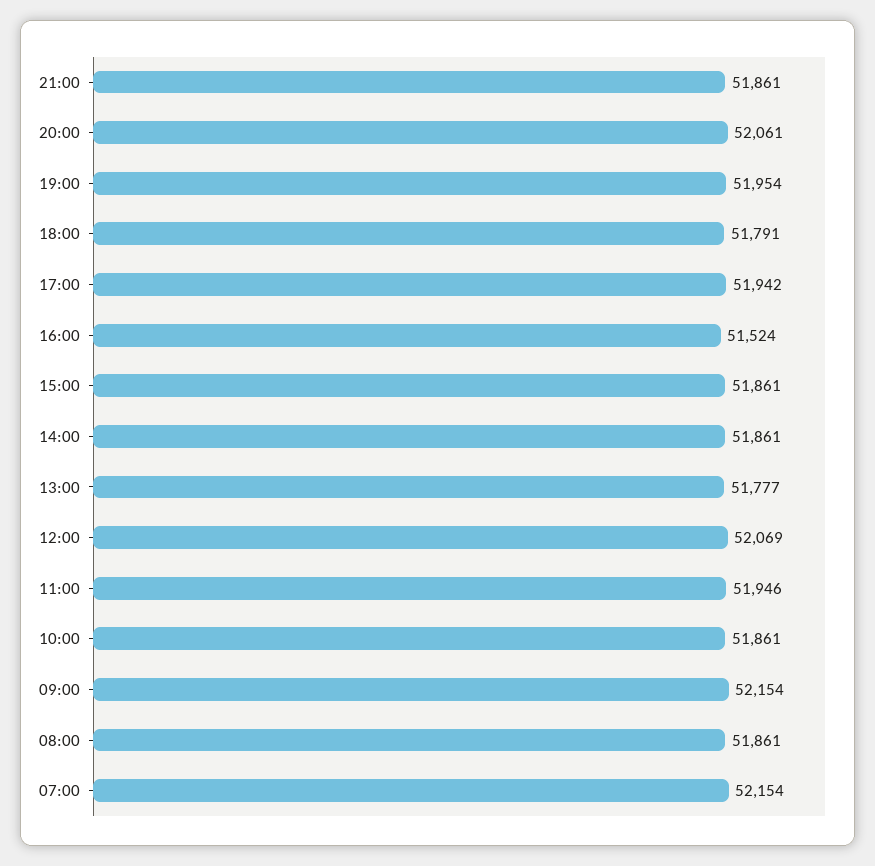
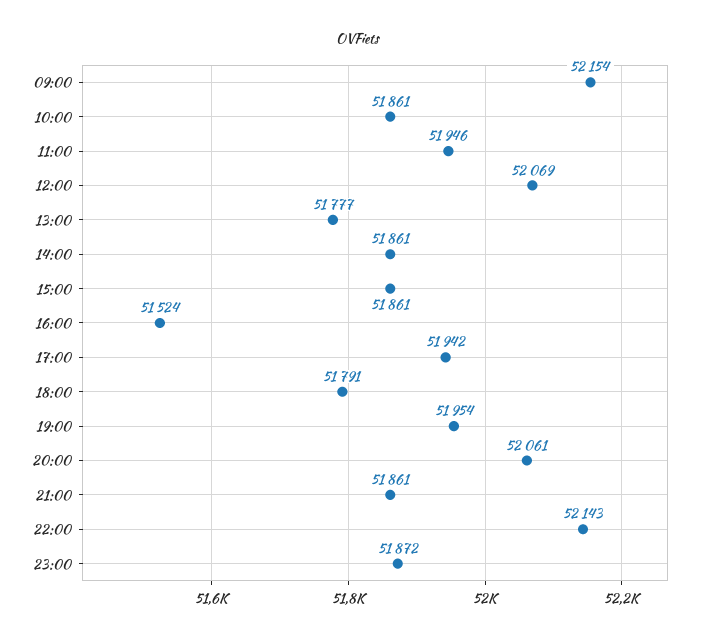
08:00: 51861 -> none
07:00: 52154 -> none
22:00: none -> 52143
23:00: none -> 51872

